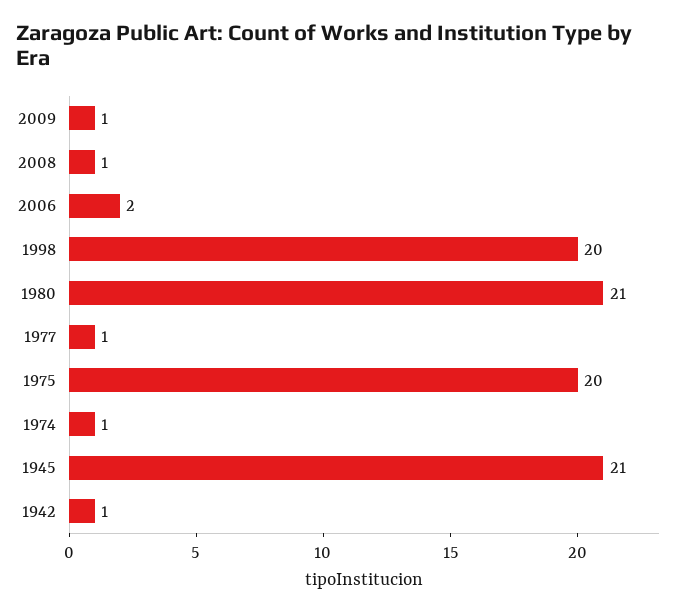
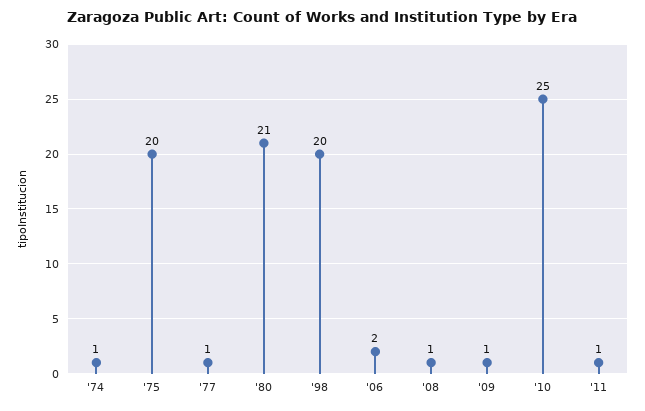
1945: 21 -> none
1942: 1 -> none
'10: none -> 25
'11: none -> 1

